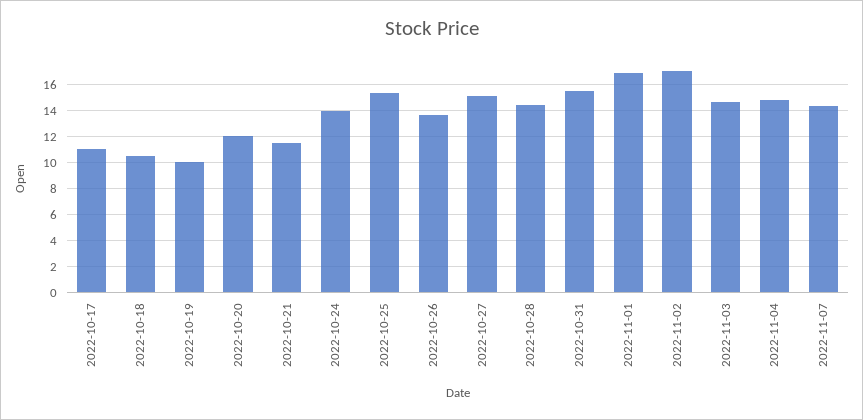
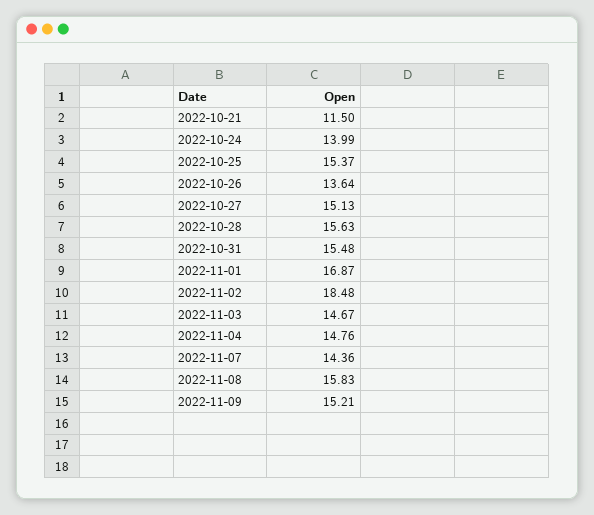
2022-10-17: 11 -> none
2022-10-18: 10.5 -> none
2022-10-19: 10 -> none
2022-10-20: 12 -> none
2022-10-28: 14.5 -> 15.63
2022-11-02: 17 -> 18.48
2022-11-08: none -> 15.83
2022-11-09: none -> 15.21

